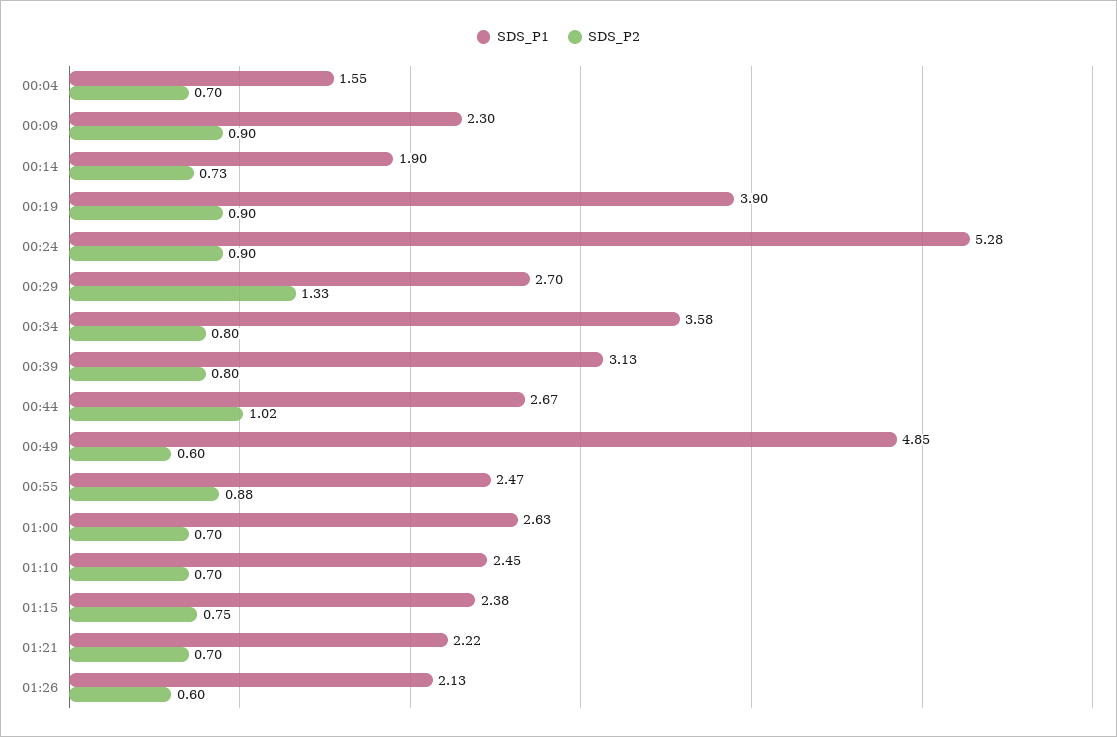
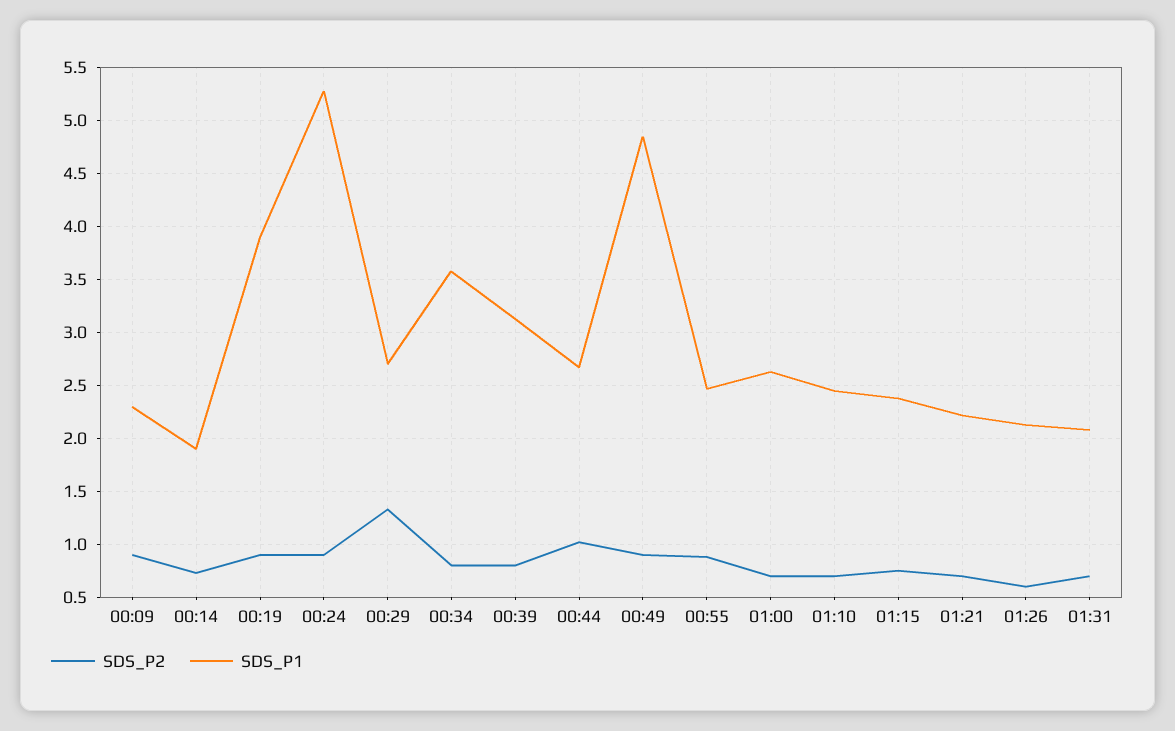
SDS_P1, 00:04: 1.55 -> none
SDS_P2, 00:04: 0.7 -> none
SDS_P2, 00:49: 0.6 -> 0.9
SDS_P2, 01:31: none -> 0.7
SDS_P1, 01:31: none -> 2.1

